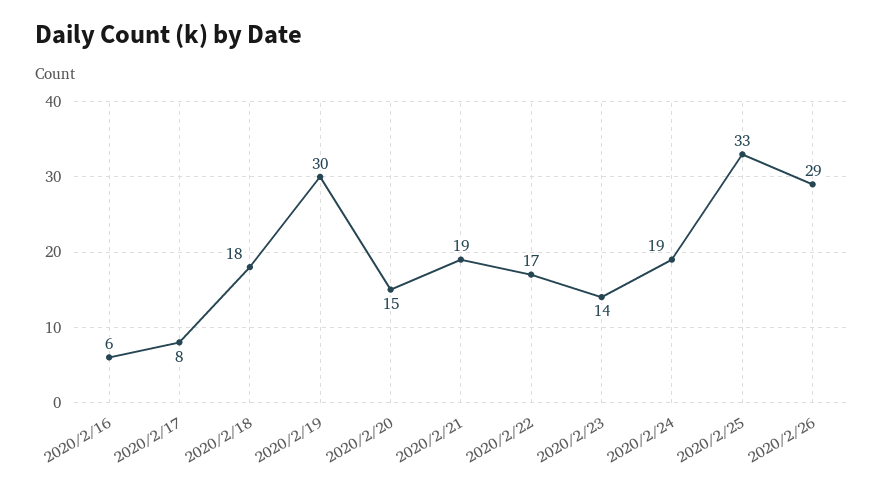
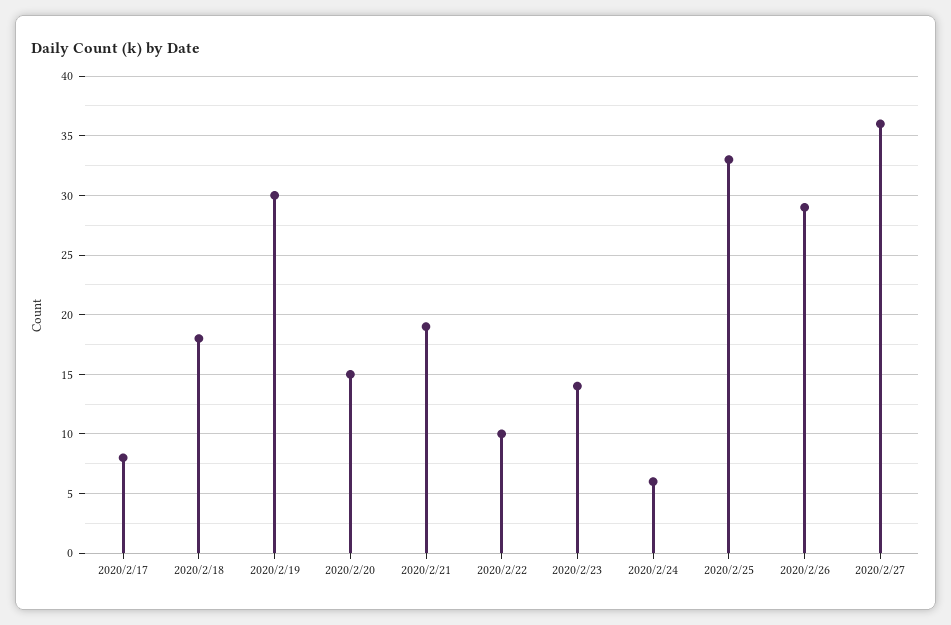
2020/2/16: 6 -> none
2020/2/22: 17 -> 10
2020/2/24: 19 -> 6
2020/2/27: none -> 36

